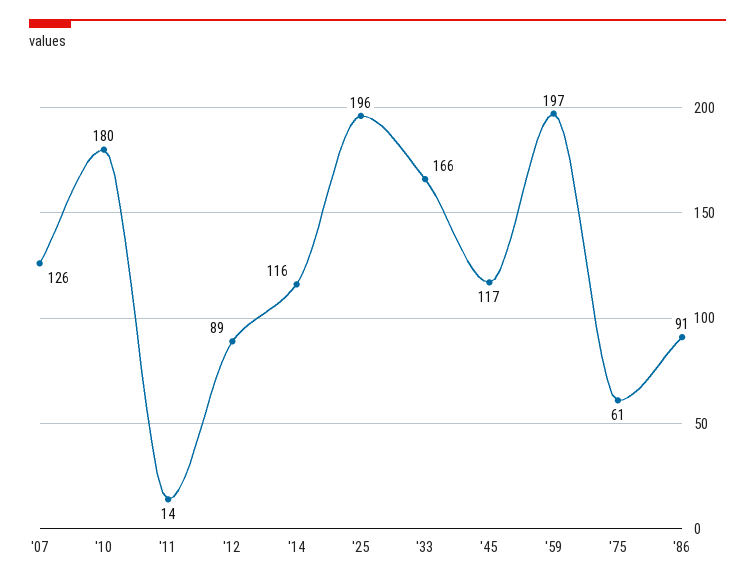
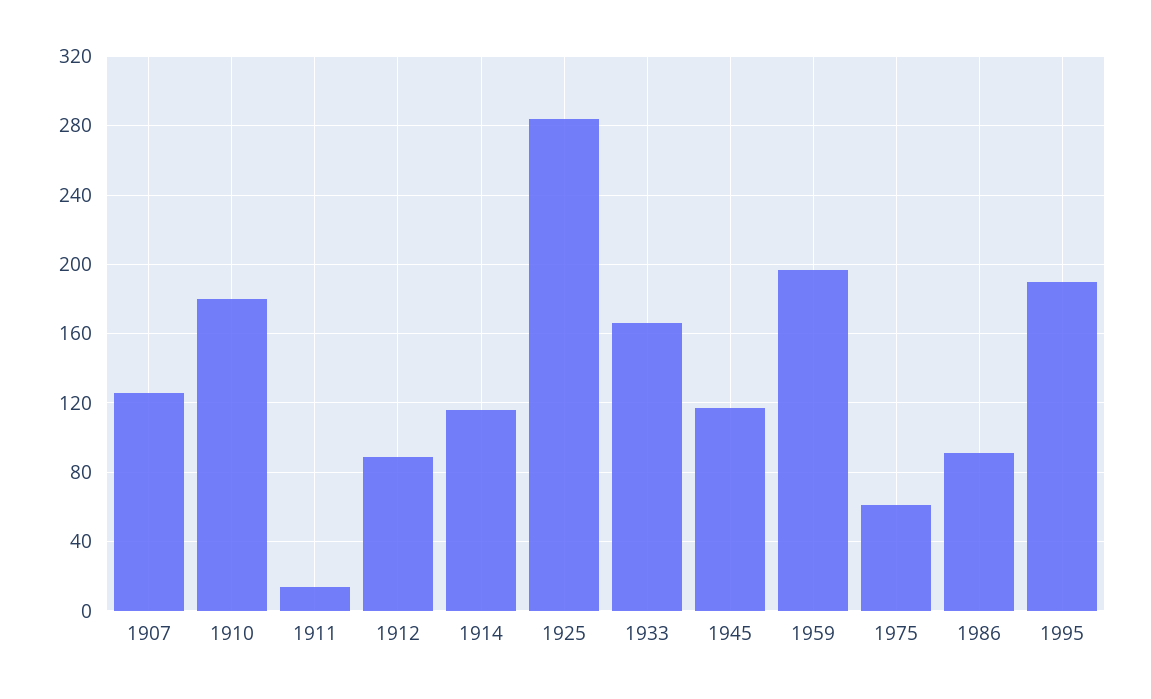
'25: 196 -> 285
1995: none -> 190

